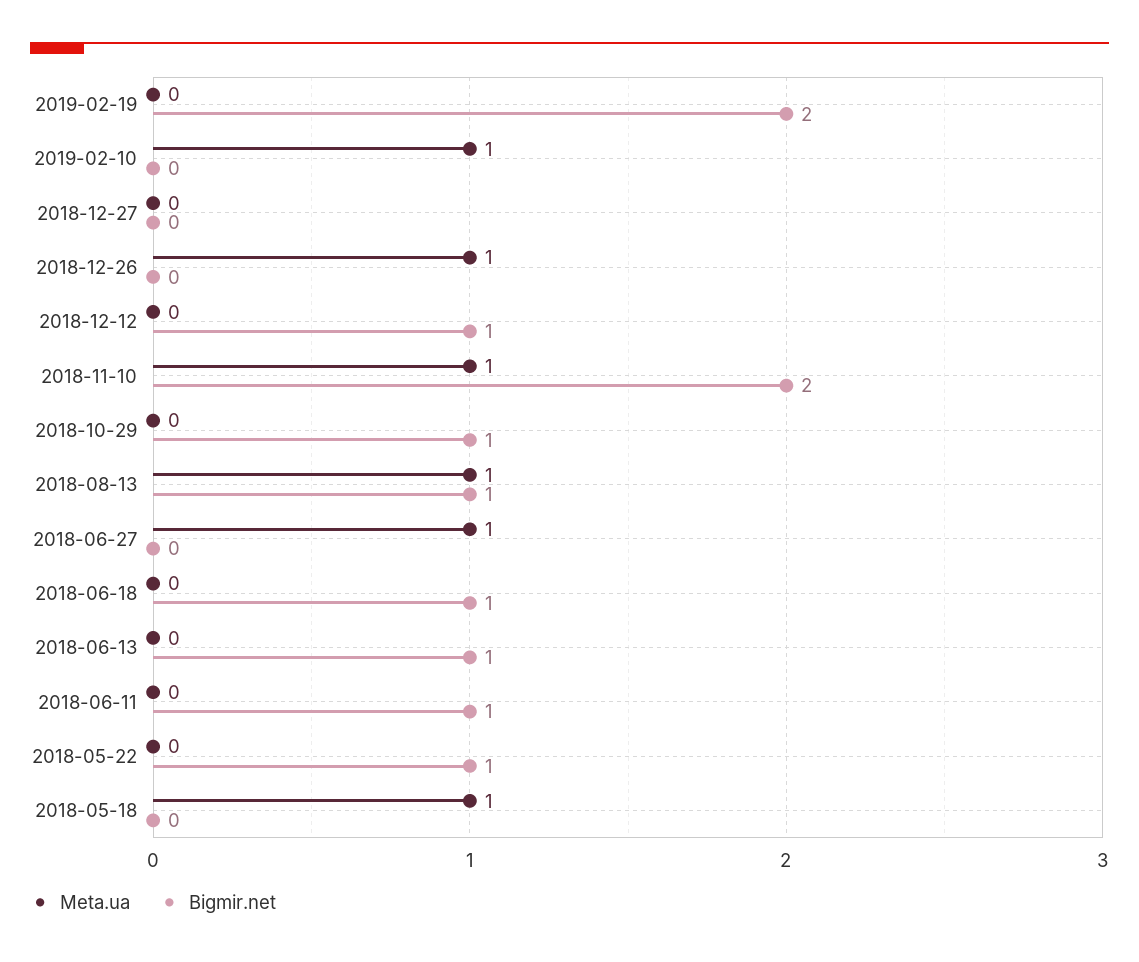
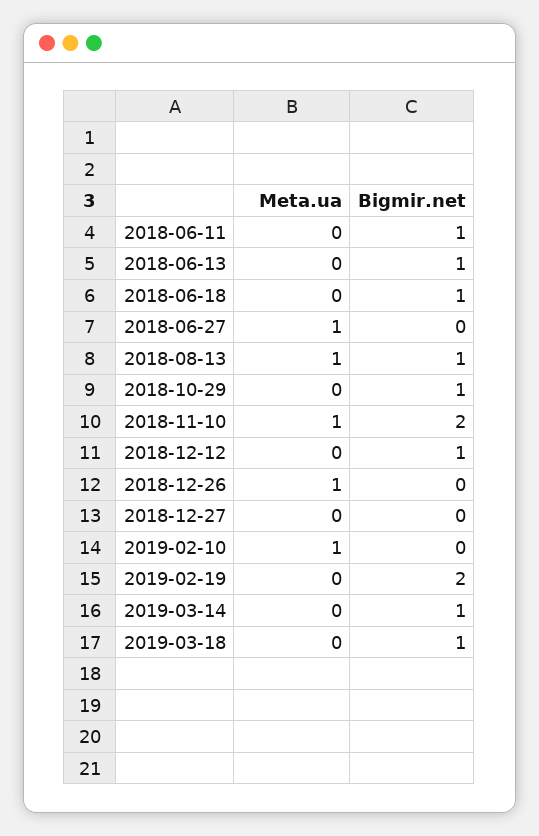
Meta.ua, 2018-05-22: 0 -> none
Bigmir.net, 2018-05-22: 1 -> none
Meta.ua, 2018-05-18: 1 -> none
Bigmir.net, 2018-05-18: 0 -> none
Meta.ua, 2019-03-14: none -> 0
Bigmir.net, 2019-03-14: none -> 1
Meta.ua, 2019-03-18: none -> 0
Bigmir.net, 2019-03-18: none -> 1

